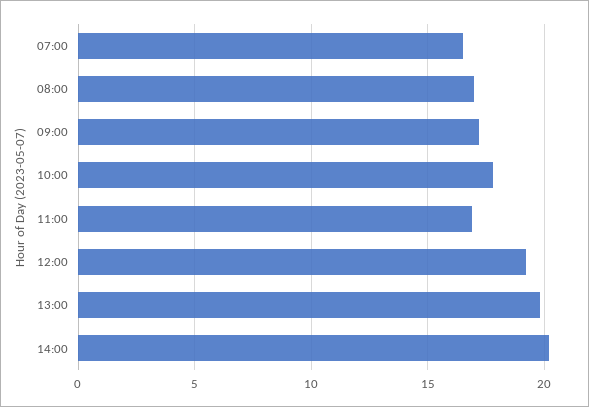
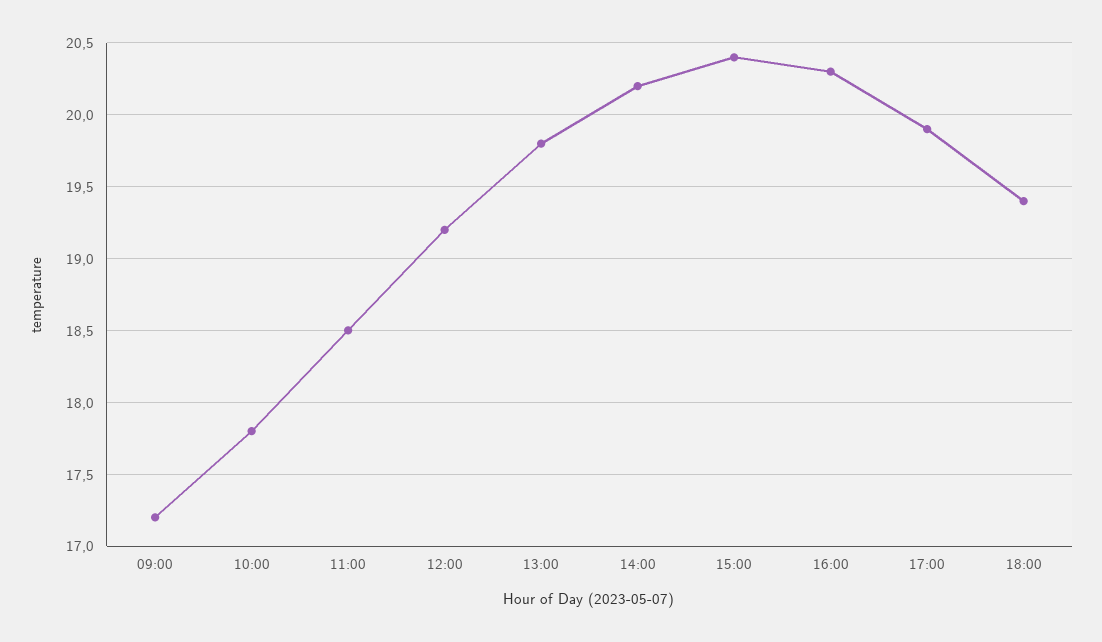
07:00: 16.5 -> none
08:00: 17 -> none
11:00: 17 -> 18.5
15:00: none -> 20.4
16:00: none -> 20.3
17:00: none -> 19.9
18:00: none -> 19.4

